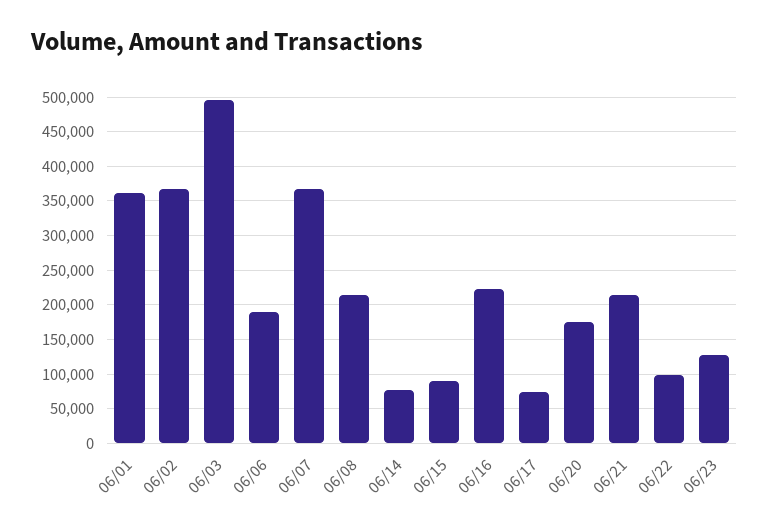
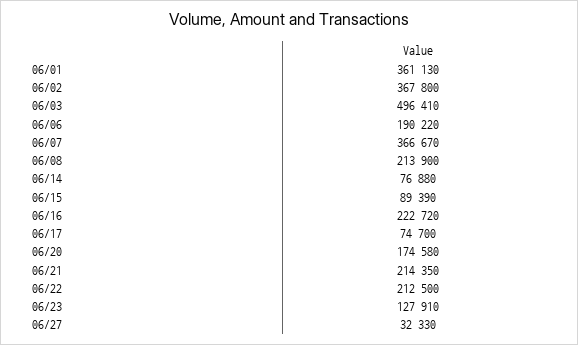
06/22: 100000 -> 212500
06/27: none -> 32330

